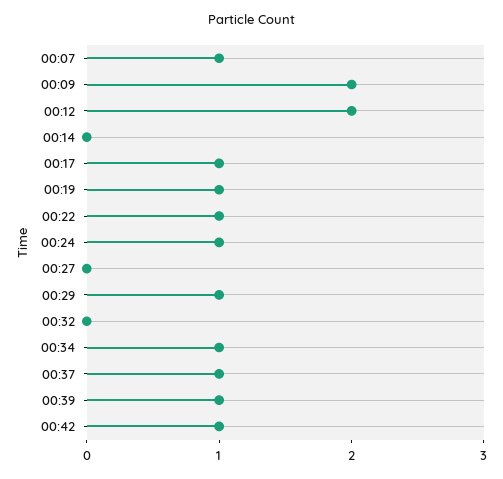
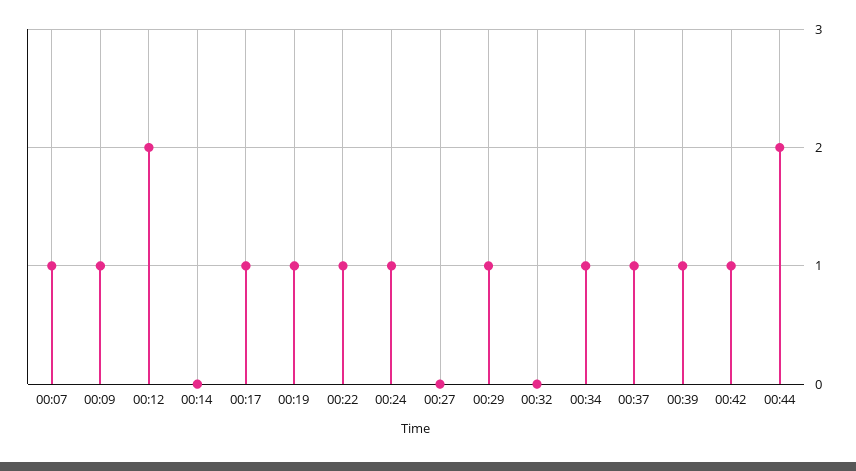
00:09: 2 -> 1
00:44: none -> 2

